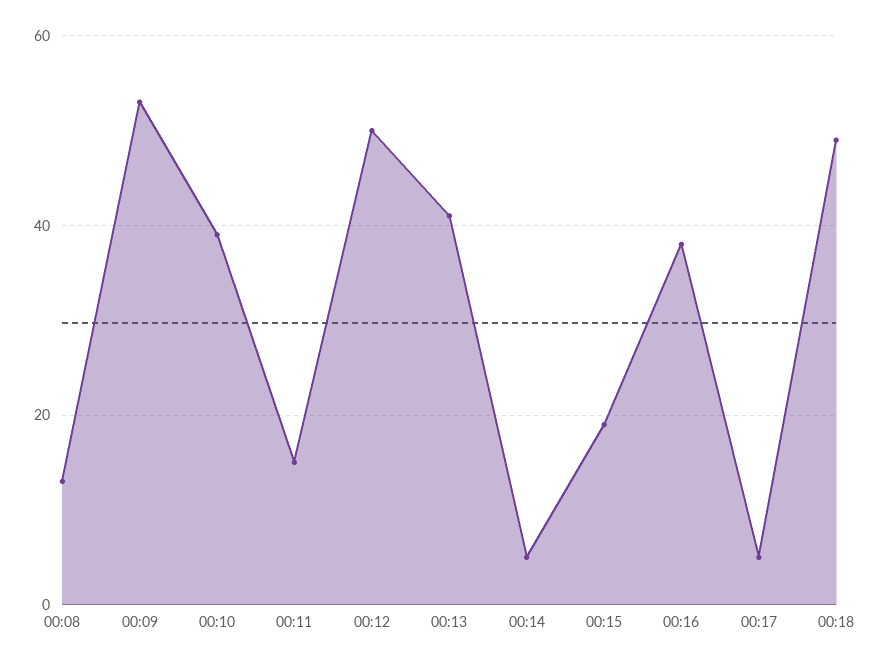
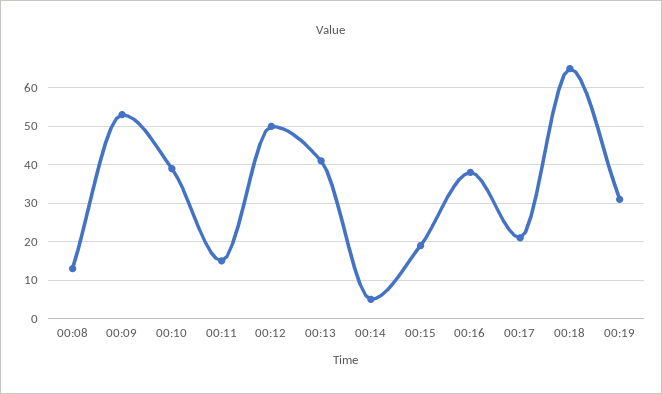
00:17: 5 -> 20
00:18: 50 -> 65
00:19: none -> 30

